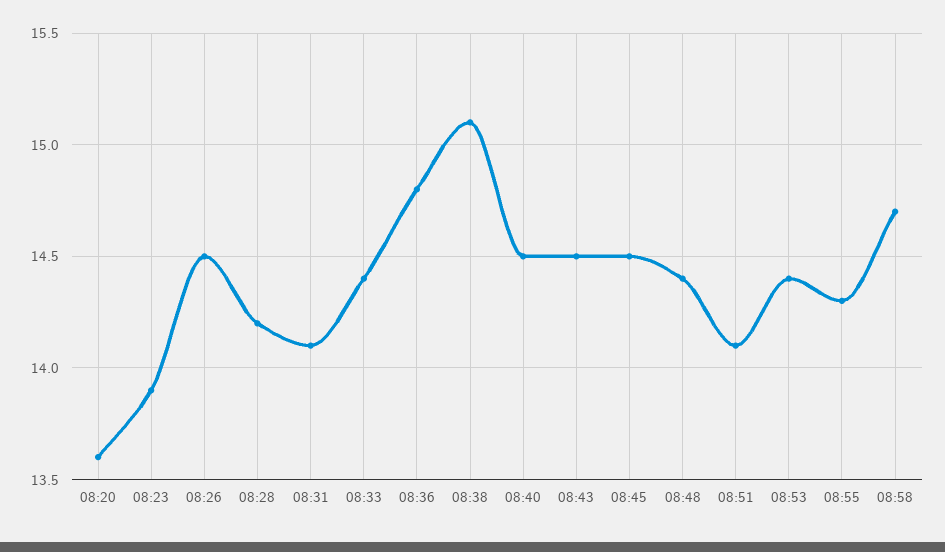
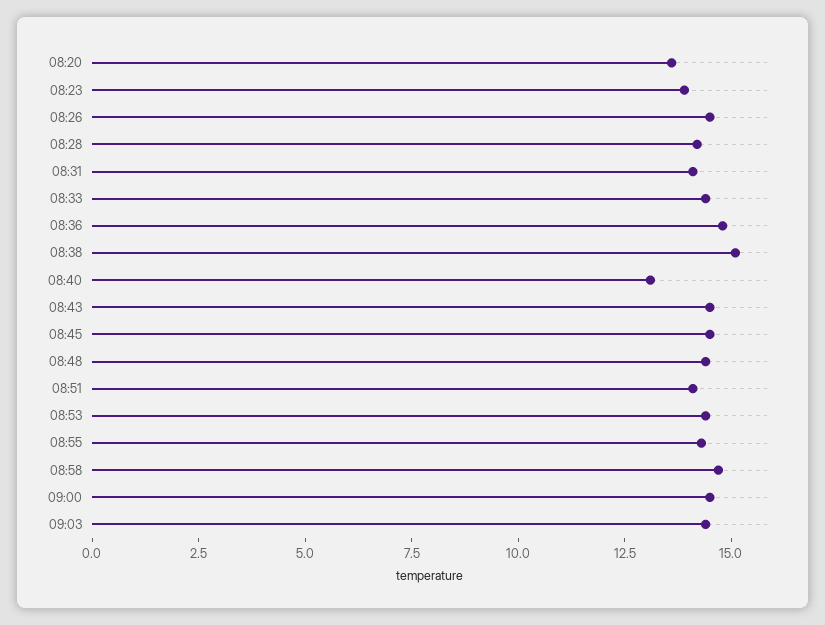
08:40: 14.5 -> 13
09:00: none -> 14.5
09:03: none -> 14.5

